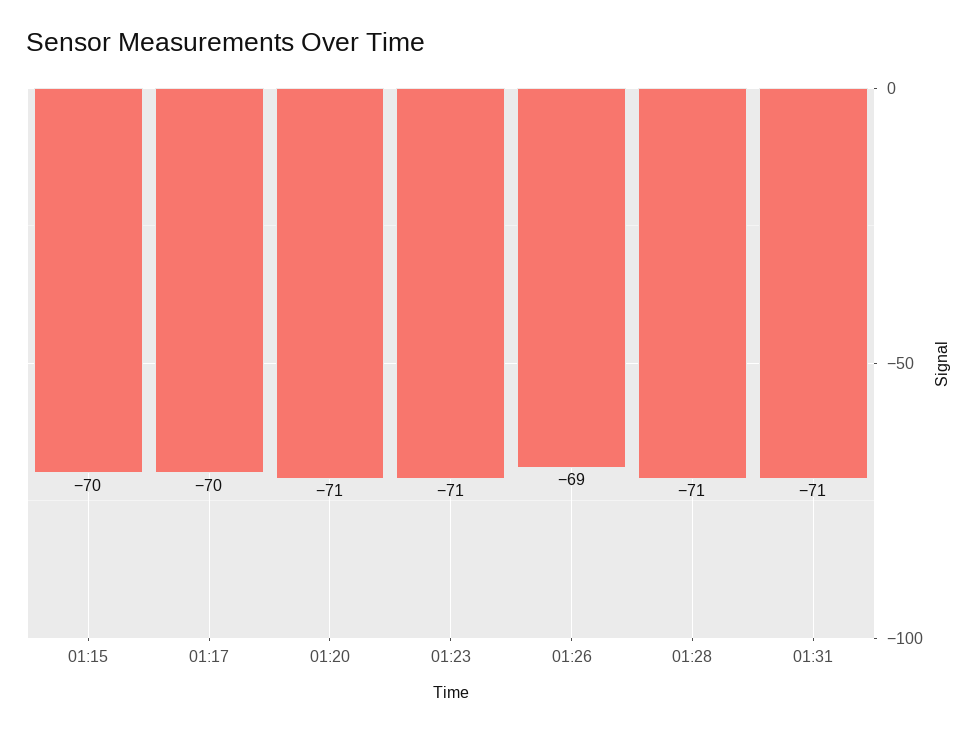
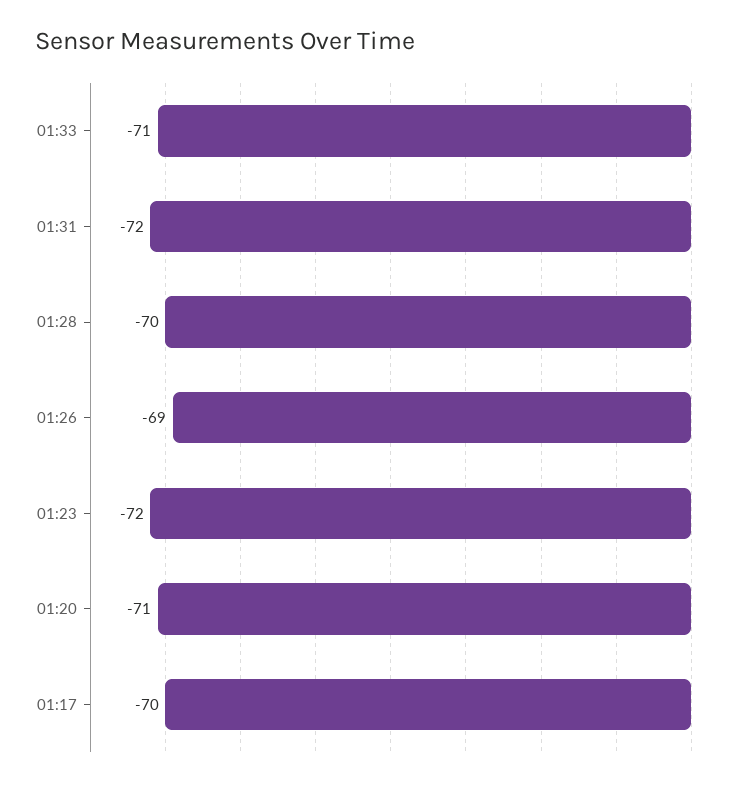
01:15: -70 -> none
01:23: -71 -> -72
01:28: -71 -> -70
01:31: -71 -> -72
01:33: none -> -71

